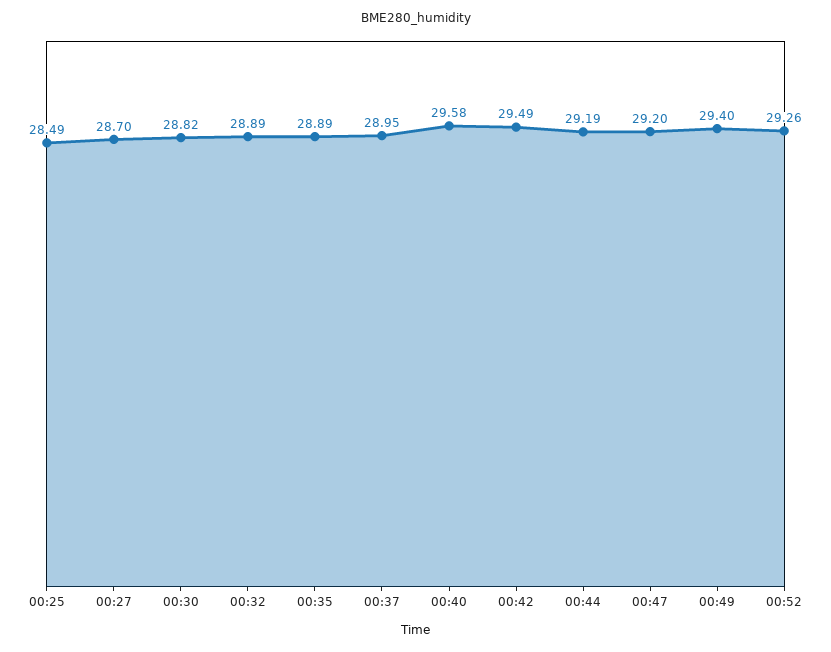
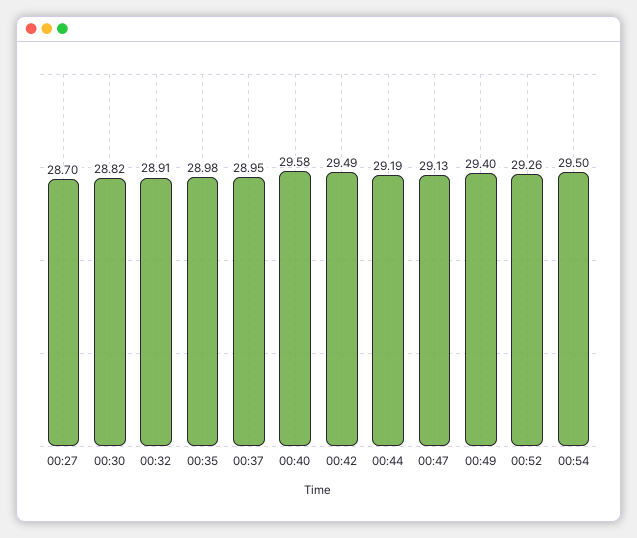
00:25: 28.49 -> none
00:32: 28.89 -> 28.91
00:35: 28.89 -> 28.98
00:47: 29.2 -> 29.13
00:54: none -> 29.5

